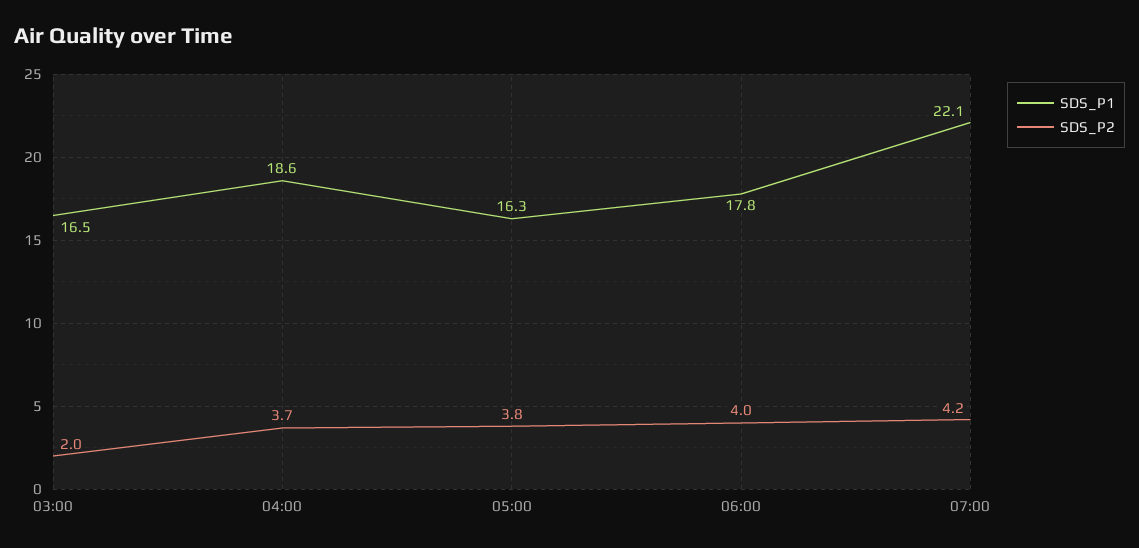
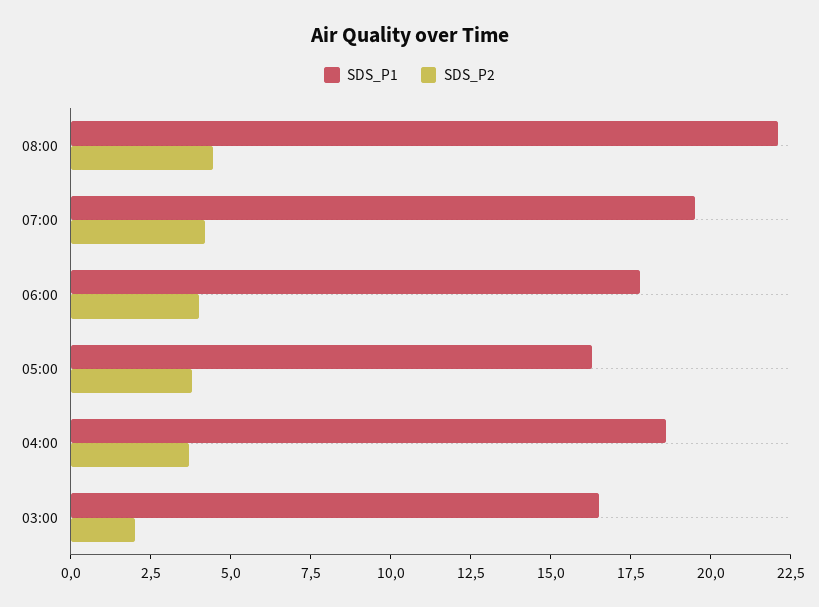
SDS_P1, 07:00: 22.1 -> 19.5
SDS_P1, 08:00: none -> 22
SDS_P2, 08:00: none -> 4.5

